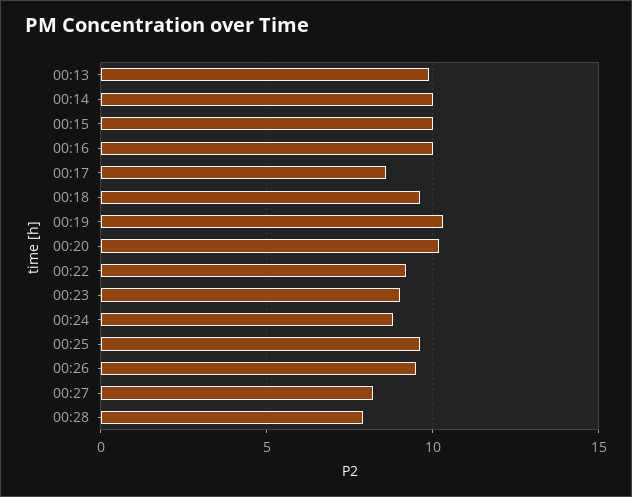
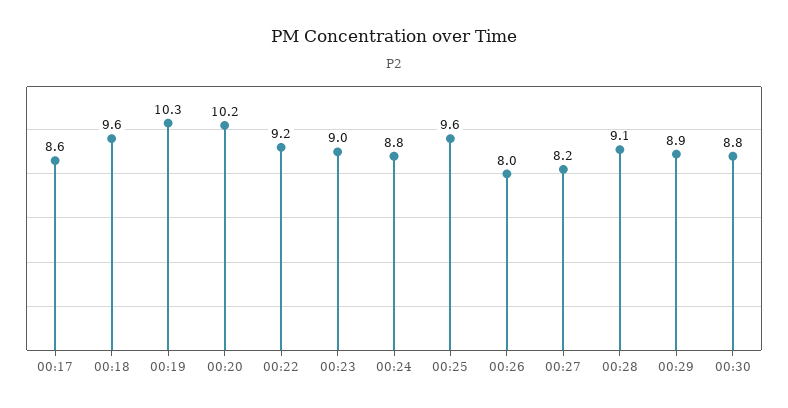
00:13: 10 -> none
00:14: 10 -> none
00:15: 10 -> none
00:16: 10 -> none
00:26: 9.5 -> 8
00:28: 8 -> 9.1
00:29: none -> 8.9
00:30: none -> 8.8

